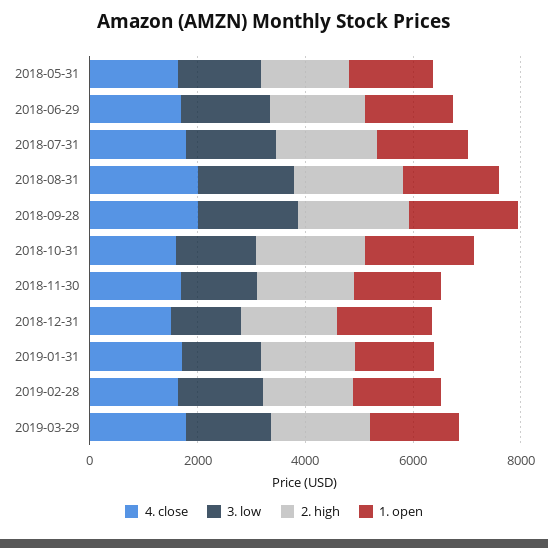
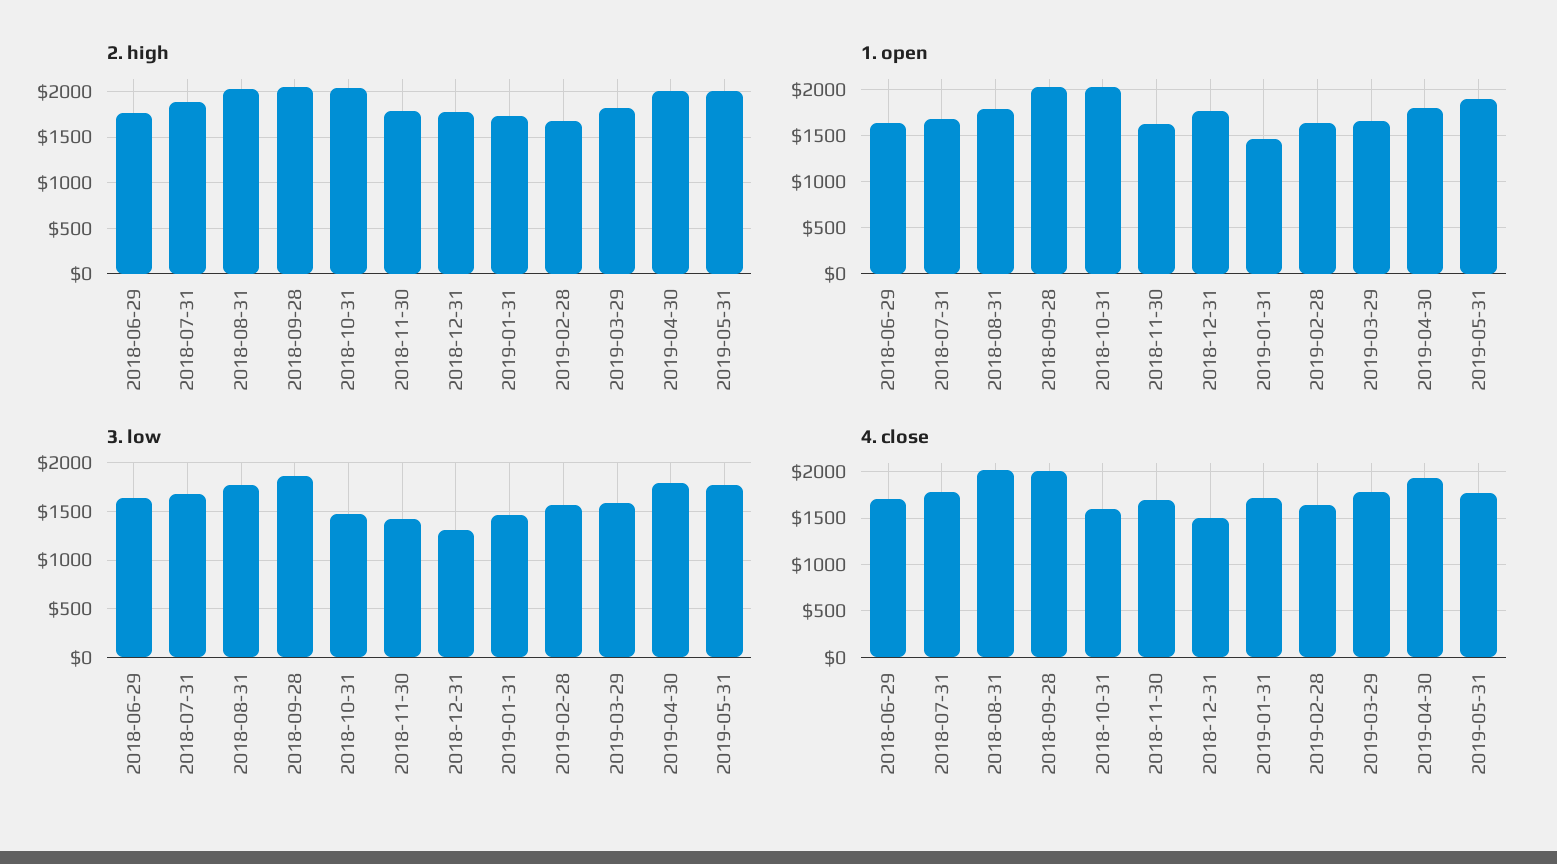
4. close, 2018-05-31: 1500 -> none
3. low, 2018-05-31: 1500 -> none
2. high, 2018-05-31: 1500 -> none
1. open, 2018-05-31: 1500 -> none
2. high, 2019-04-30: none -> 2000
2. high, 2019-05-31: none -> 2000
1. open, 2019-04-30: none -> 1800
1. open, 2019-05-31: none -> 1900
3. low, 2019-04-30: none -> 1800
3. low, 2019-05-31: none -> 1800
4. close, 2019-04-30: none -> 1900
4. close, 2019-05-31: none -> 1800

